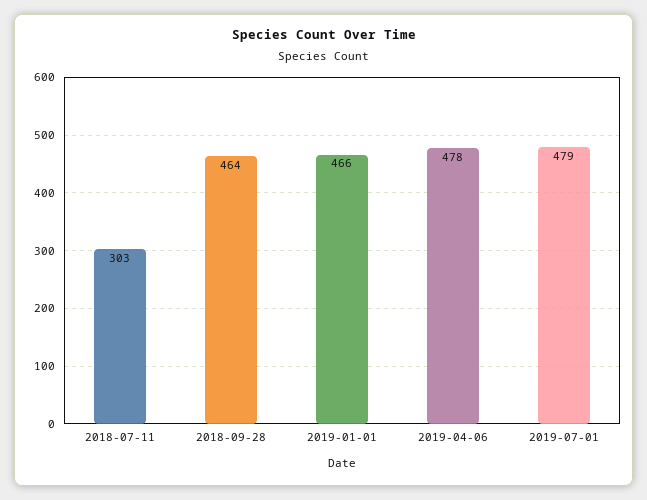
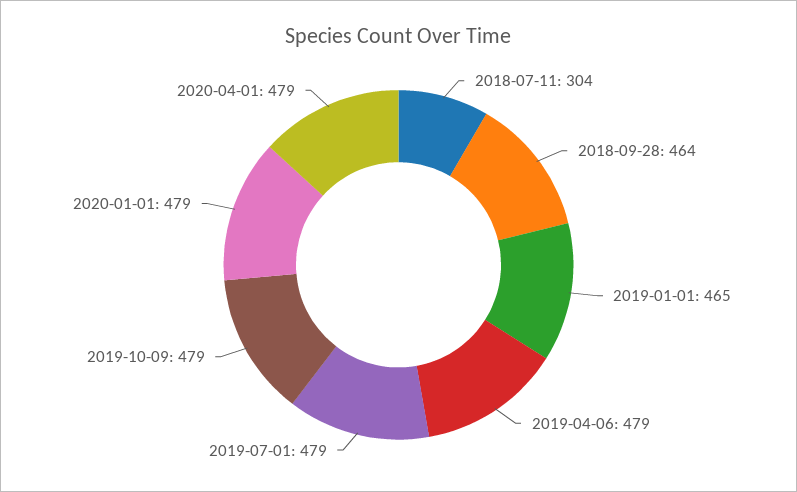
2018-07-11: 303 -> 304
2019-01-01: 466 -> 465
2019-04-06: 478 -> 479
2019-10-09: none -> 479
2020-01-01: none -> 479
2020-04-01: none -> 479

